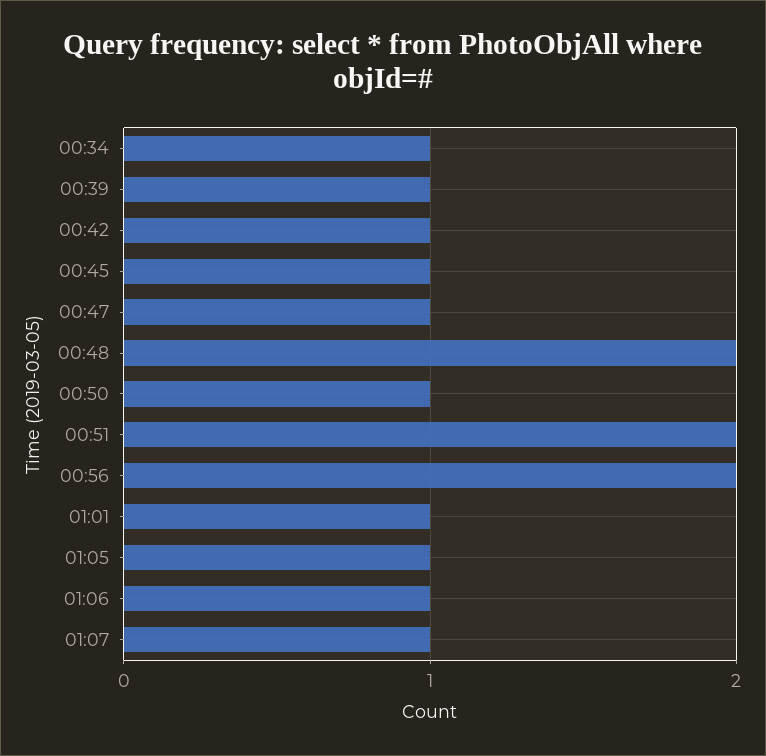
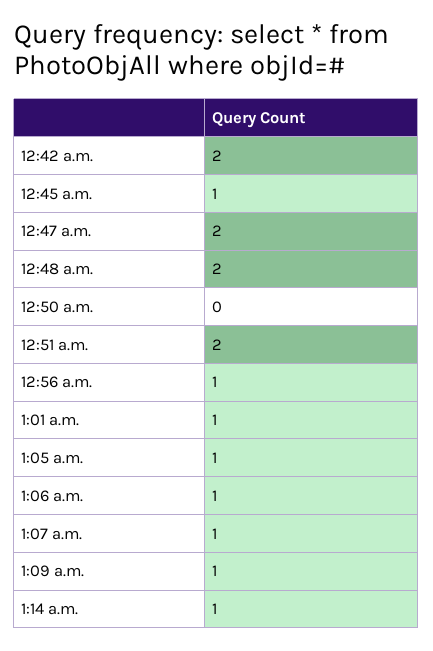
00:34: 1 -> none
00:39: 1 -> none
00:42: 1 -> 2
00:47: 1 -> 2
00:50: 1 -> 0
00:56: 2 -> 1
1:09 a.m.: none -> 1
1:14 a.m.: none -> 1

